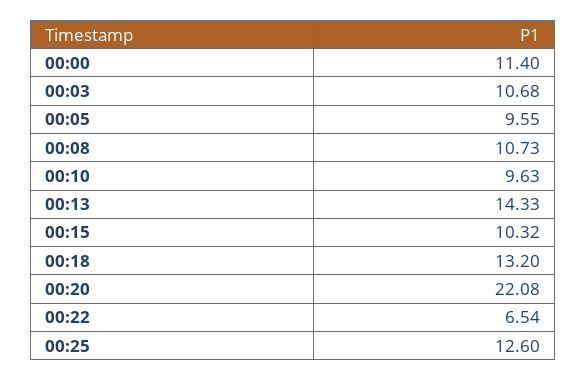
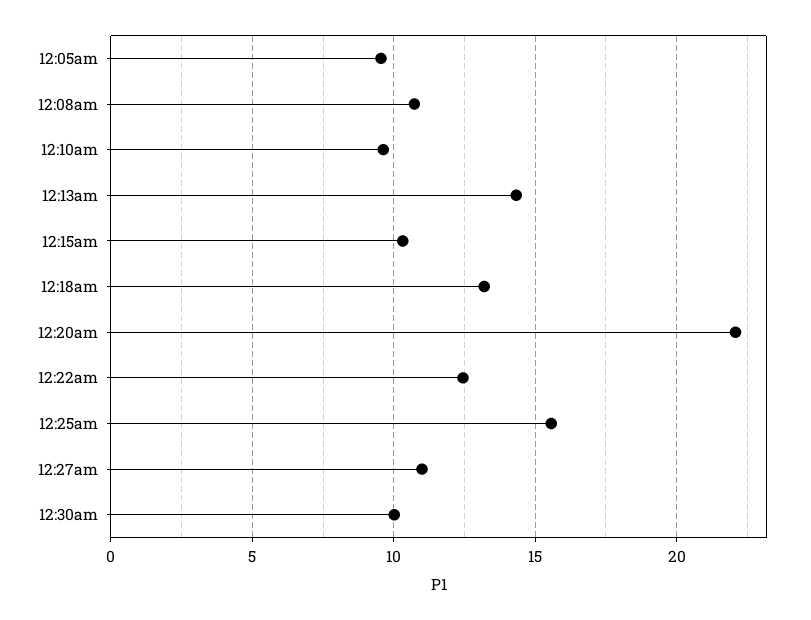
00:00: 11.4 -> none
00:03: 10.68 -> none
00:22: 6.54 -> 12.5
00:25: 12.6 -> 15.5
12:27am: none -> 11
12:30am: none -> 10

